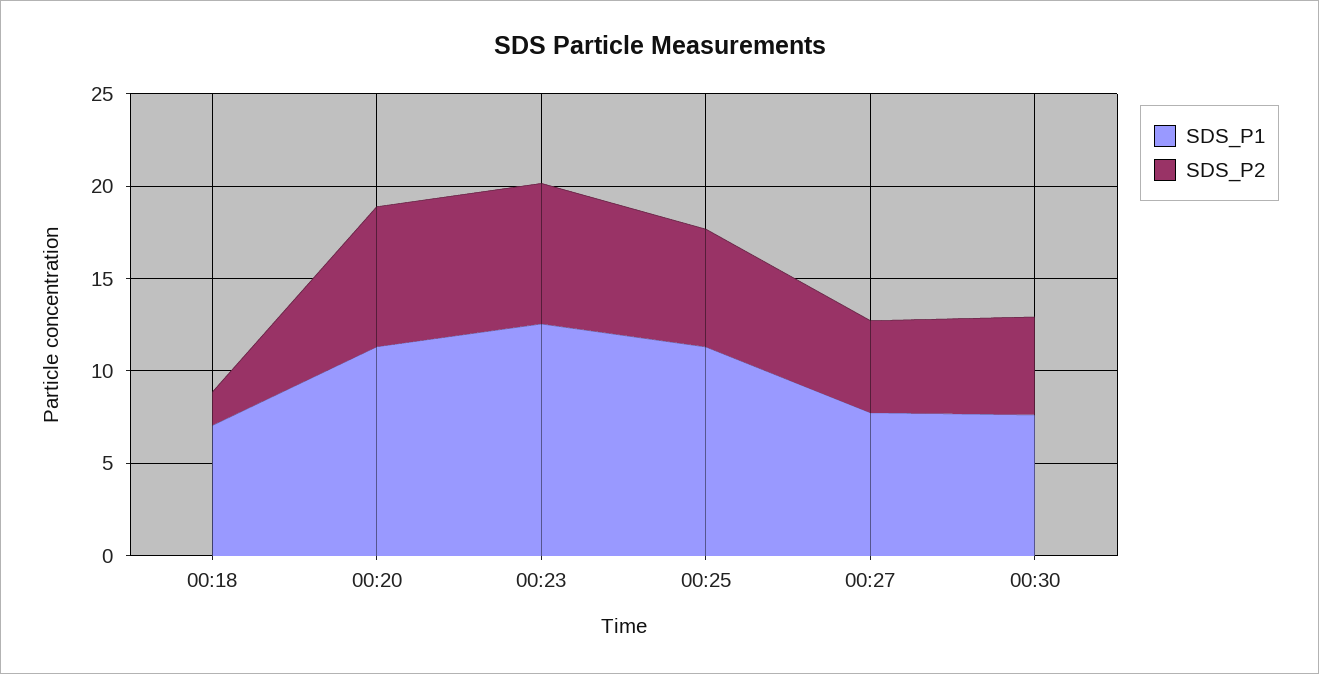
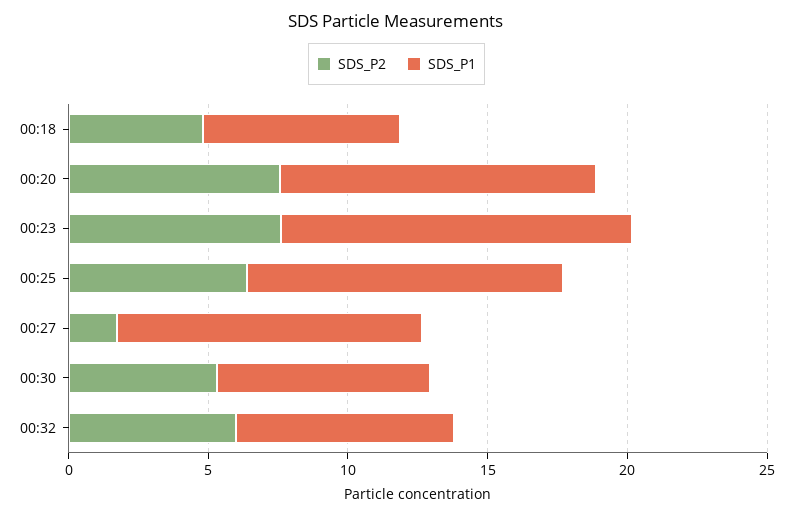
SDS_P2, 00:18: 2 -> 5
SDS_P1, 00:27: 8 -> 11
SDS_P2, 00:27: 5 -> 2
SDS_P2, 00:32: none -> 6
SDS_P1, 00:32: none -> 8

